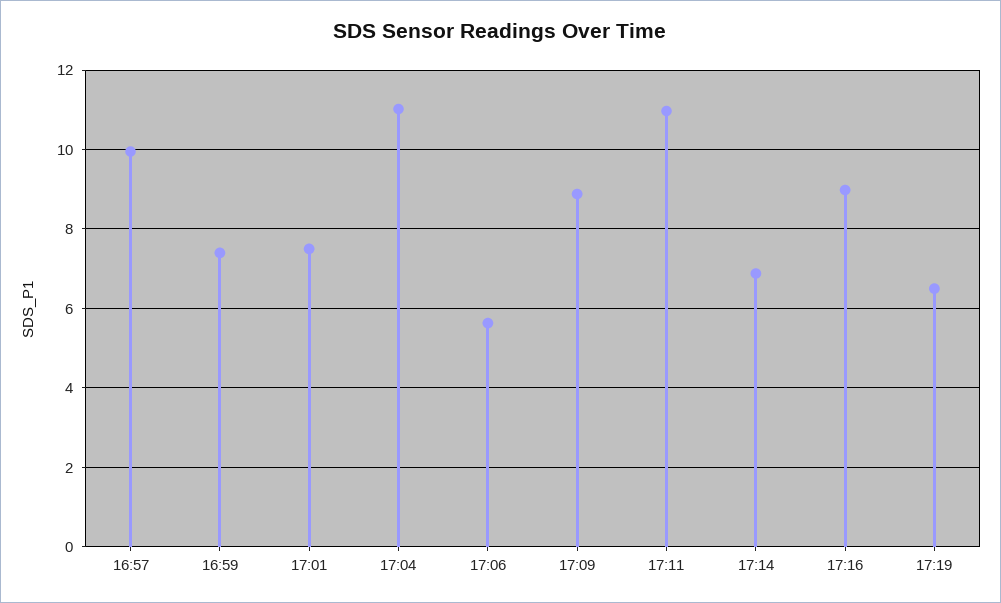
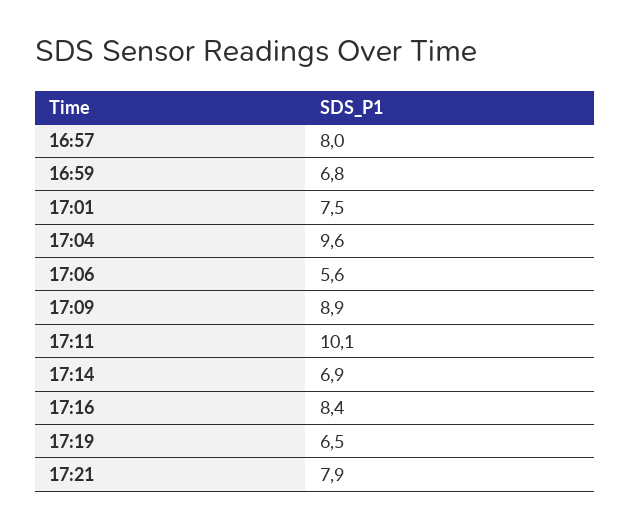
16:57: 10 -> 8
16:59: 7.4 -> 6.8
17:04: 11 -> 9.6
17:11: 11 -> 10.1
17:16: 9 -> 8.4
17:21: none -> 7.9

